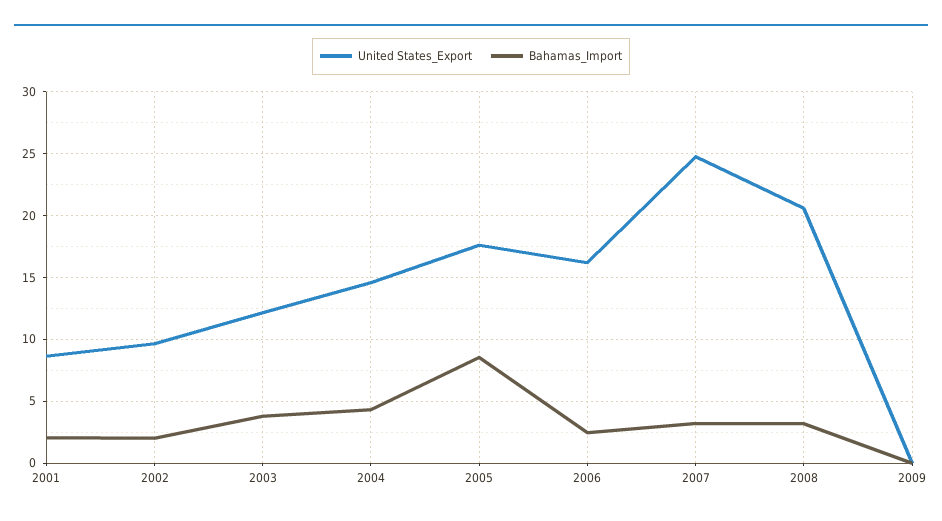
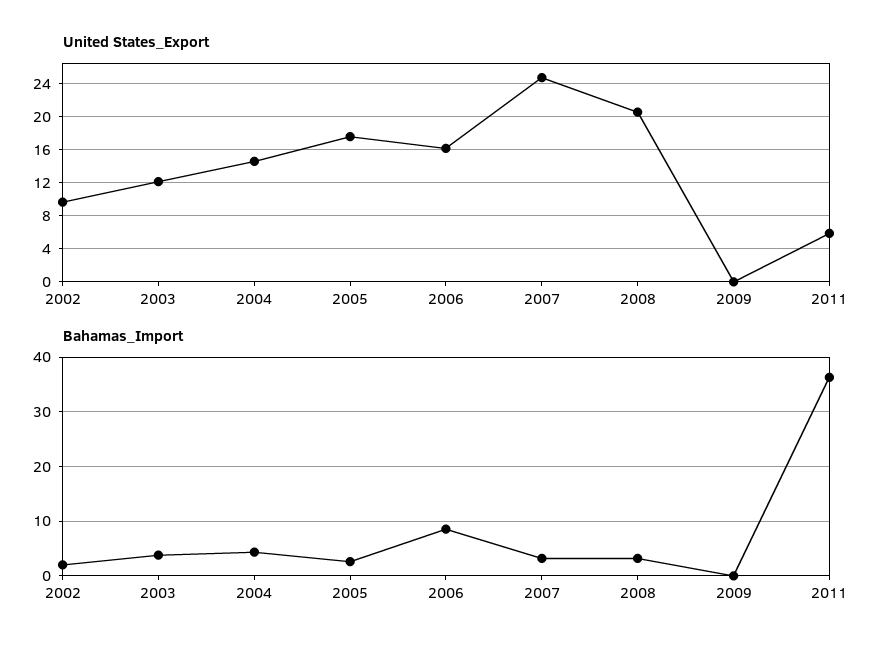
United States_Export, 2001: 8.5 -> none
Bahamas_Import, 2001: 2 -> none
Bahamas_Import, 2005: 8.5 -> 2
Bahamas_Import, 2006: 2.5 -> 8
United States_Export, 2011: none -> 6
Bahamas_Import, 2011: none -> 36

